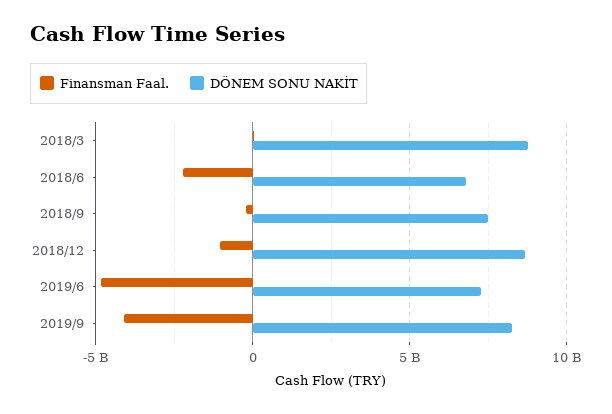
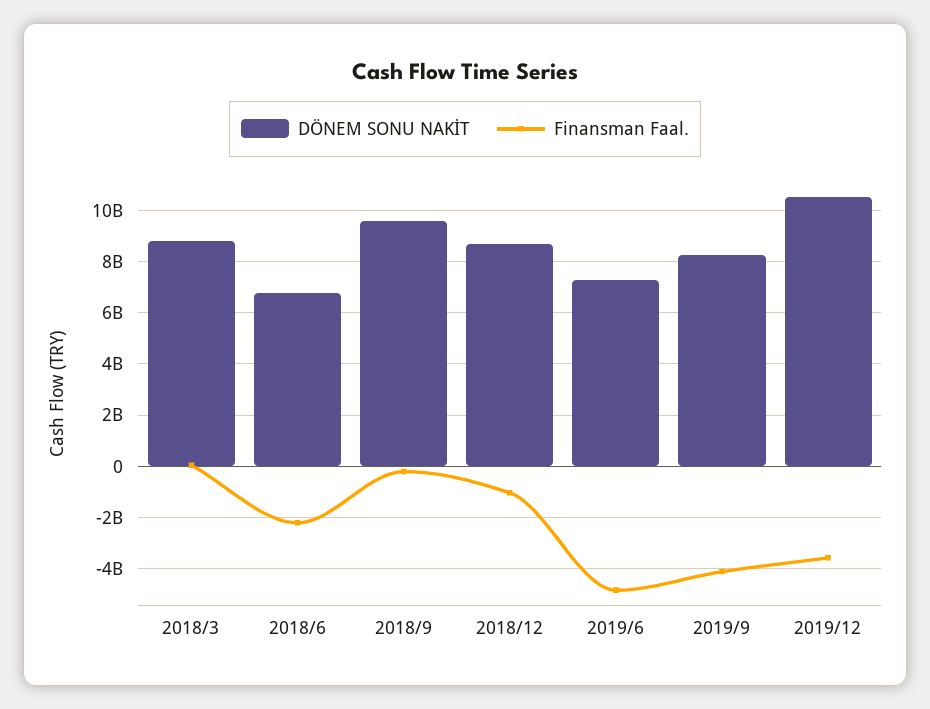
DÖNEM SONU NAKİT, 2018/9: 7500000000 -> 9500000000
DÖNEM SONU NAKİT, 2019/12: none -> 10500000000
Finansman Faal., 2019/12: none -> -3500000000

